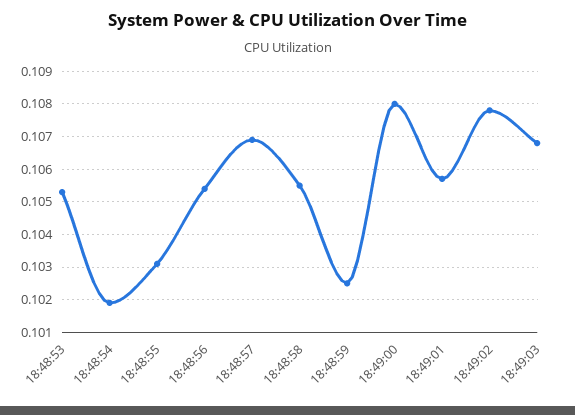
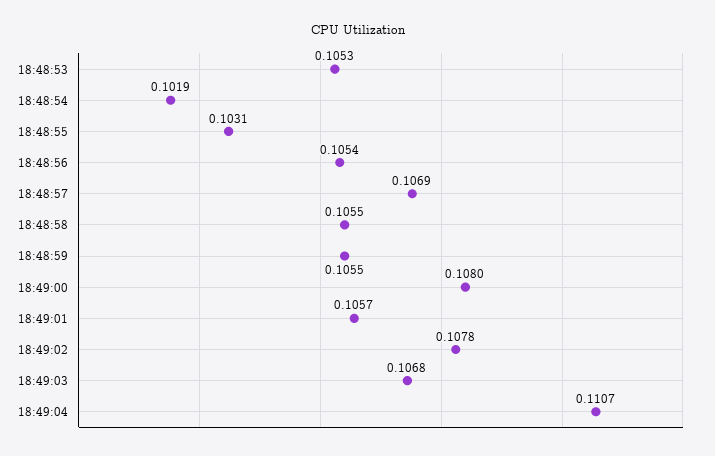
18:48:59: 0.1025 -> 0.1055
18:49:04: none -> 0.1107

